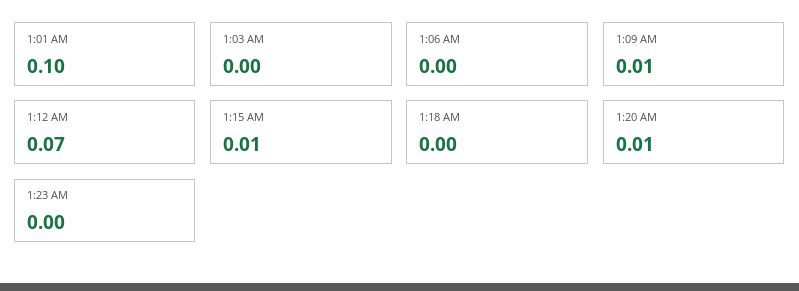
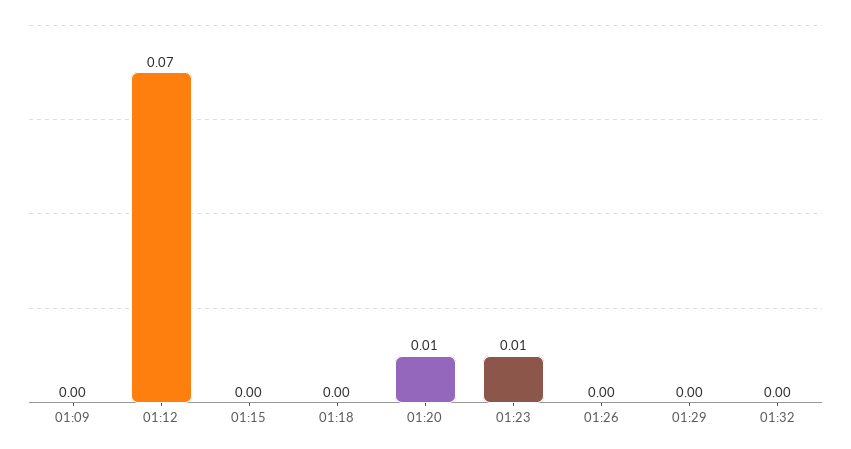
1:01 AM: 0.1 -> none
1:03 AM: 0 -> none
1:06 AM: 0 -> none
1:09 AM: 0.01 -> 0
1:15 AM: 0.01 -> 0
1:23 AM: 0 -> 0.01
01:26: none -> 0
01:29: none -> 0
01:32: none -> 0

